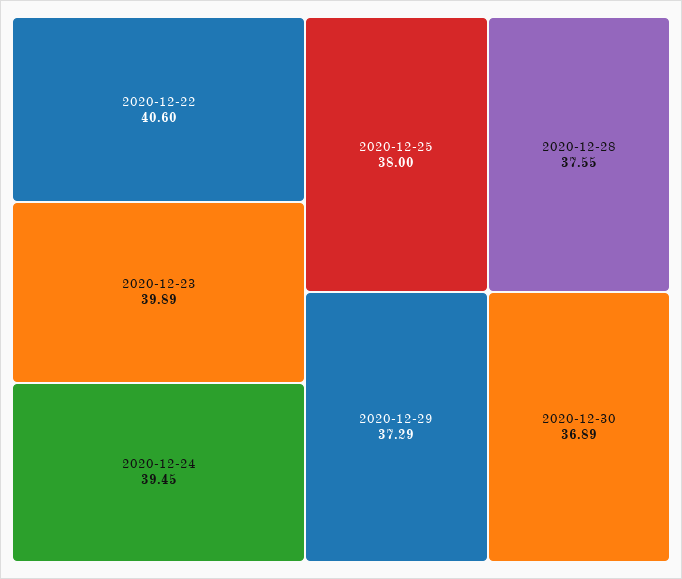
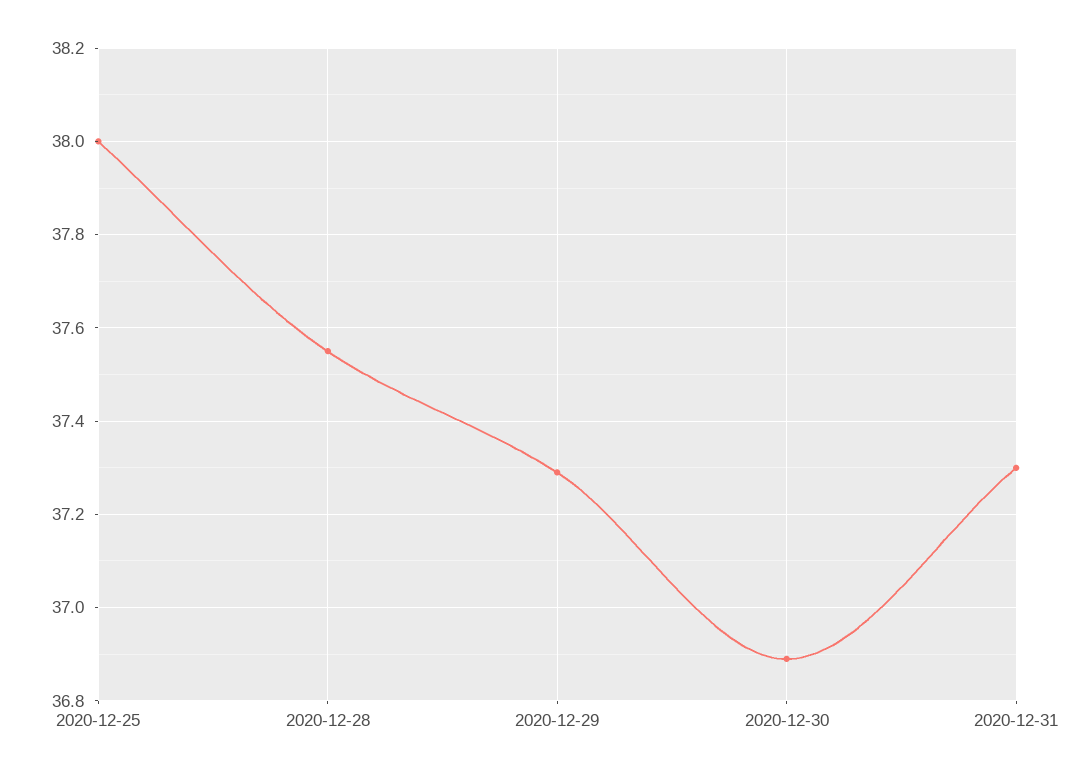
2020-12-22: 40.6 -> none
2020-12-23: 39.89 -> none
2020-12-24: 39.45 -> none
2020-12-31: none -> 37.3

